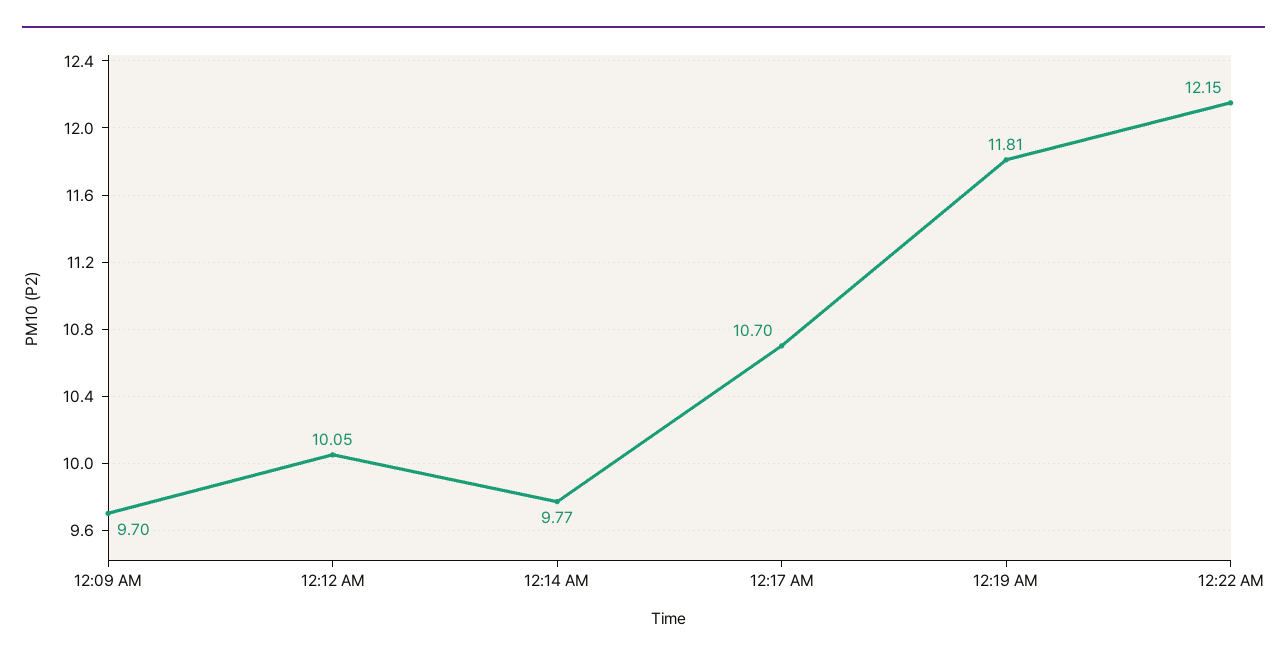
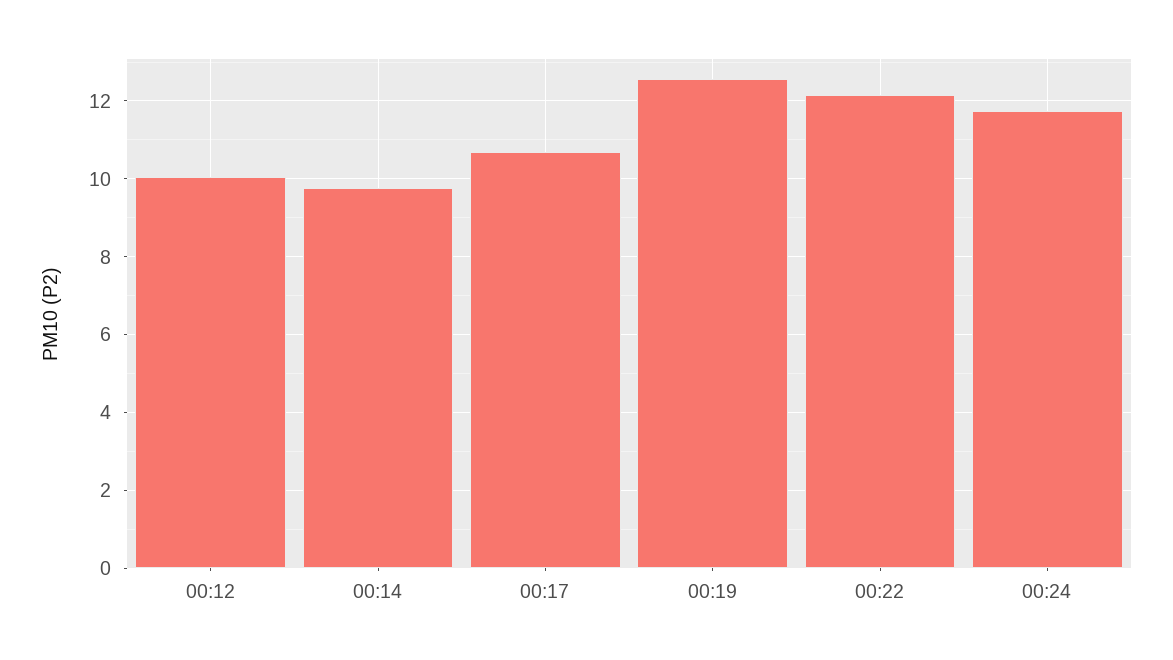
12:09 AM: 9.7 -> none
12:19 AM: 11.81 -> 12.6
00:24: none -> 11.8

